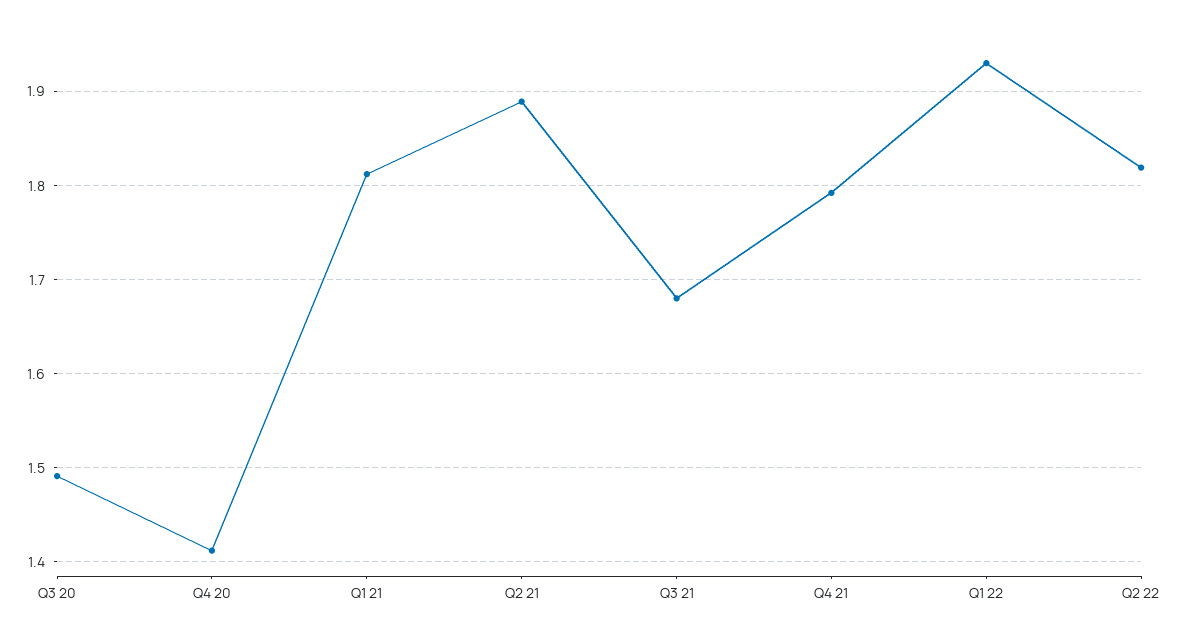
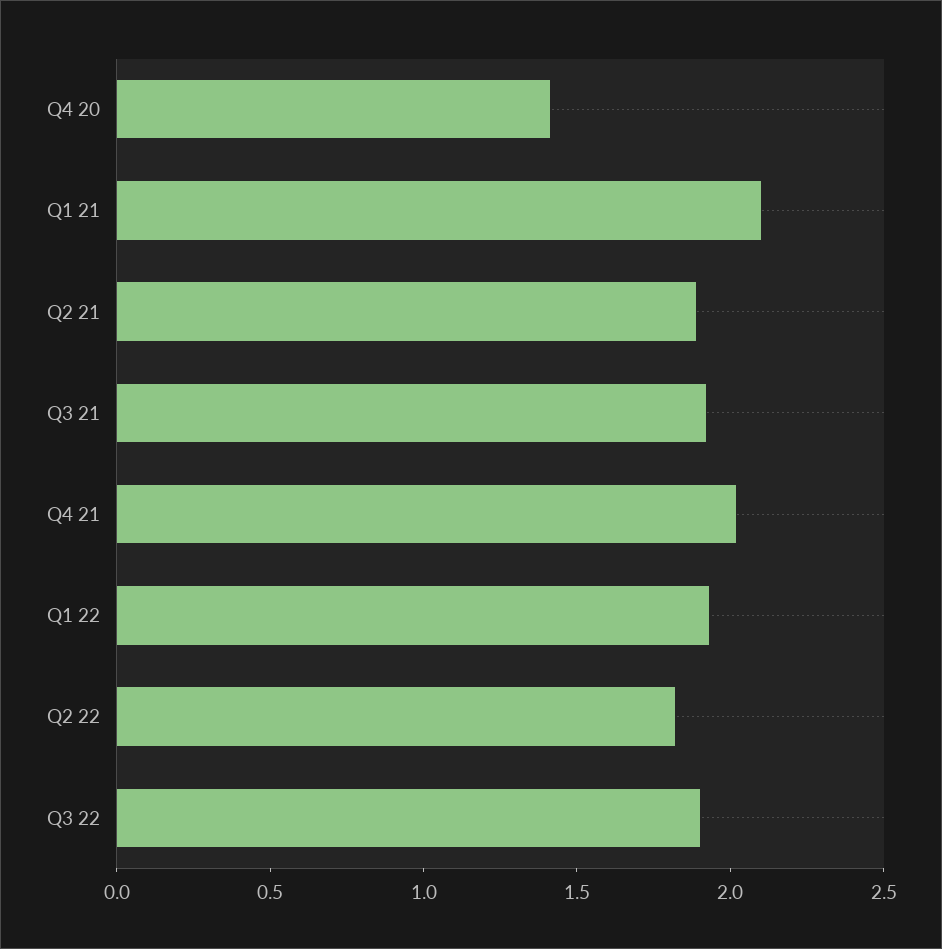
Q3 20: 1.49 -> none
Q1 21: 1.81 -> 2.1
Q3 21: 1.68 -> 1.9
Q4 21: 1.79 -> 2
Q3 22: none -> 1.9

